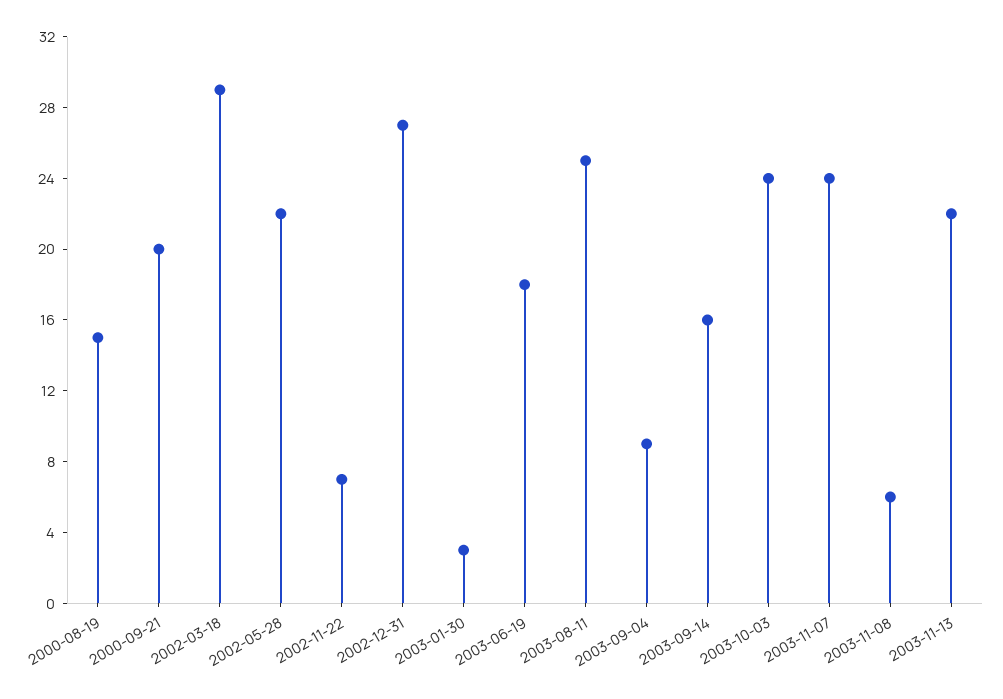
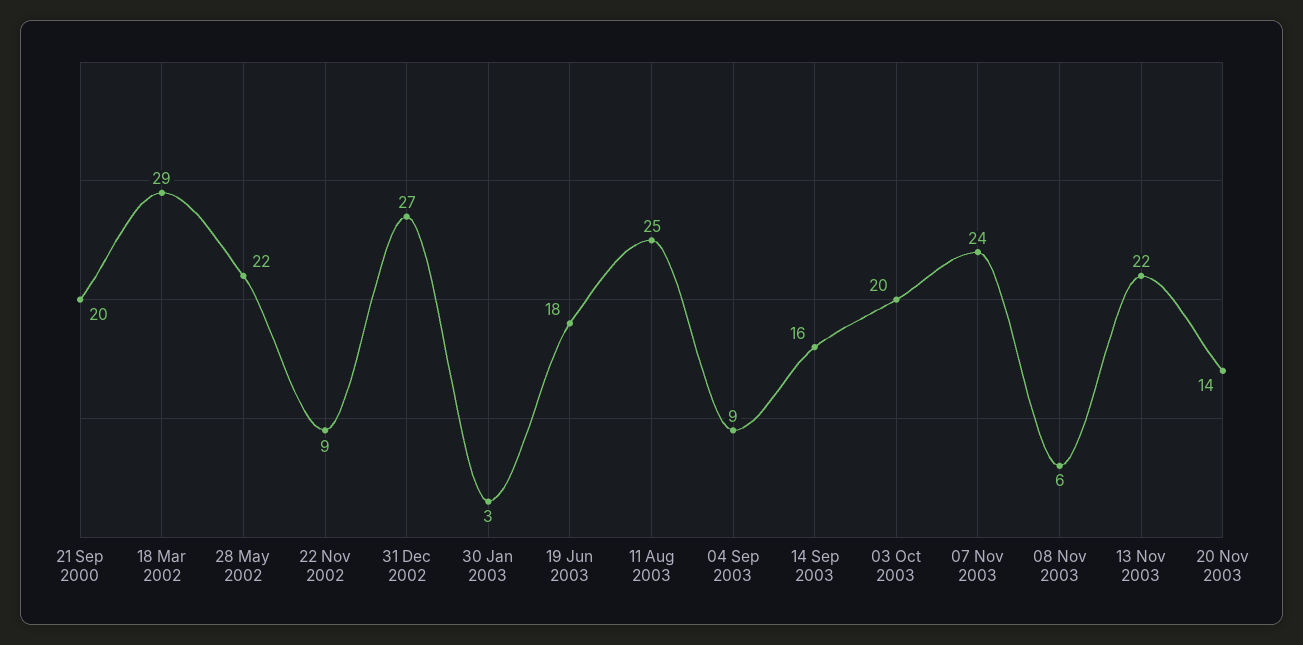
2000-08-19: 15 -> none
2002-11-22: 7 -> 9
2003-10-03: 24 -> 20
20 Nov 2003: none -> 14

